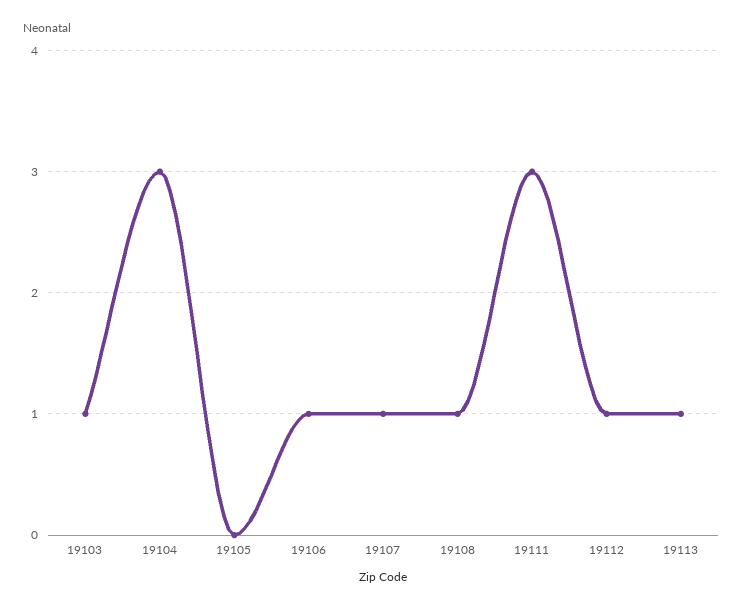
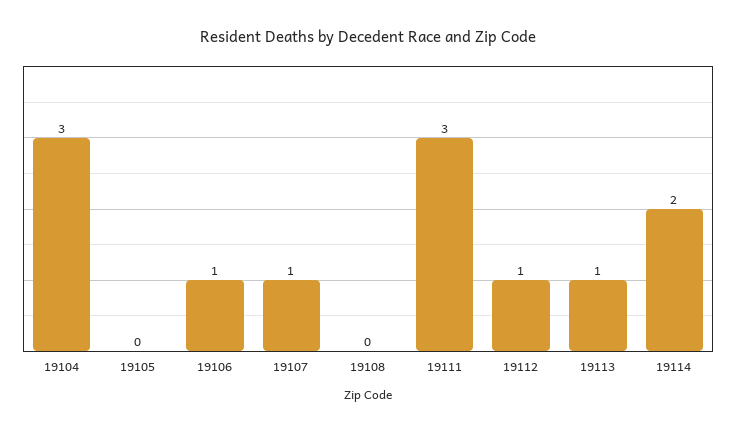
19103: 1 -> none
19108: 1 -> 0
19114: none -> 2

